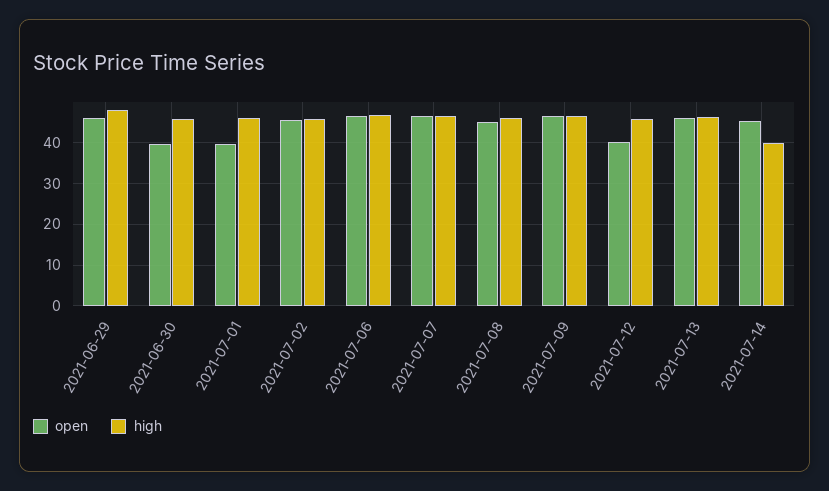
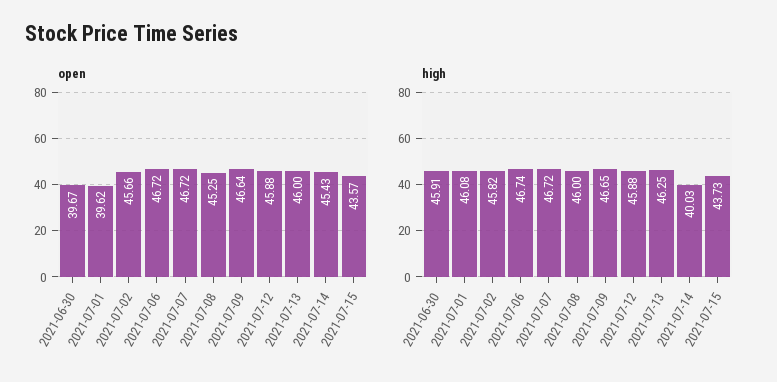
open, 2021-06-29: 46 -> none
high, 2021-06-29: 48 -> none
open, 2021-07-12: 40 -> 45.88
open, 2021-07-15: none -> 43.57
high, 2021-07-15: none -> 43.73

